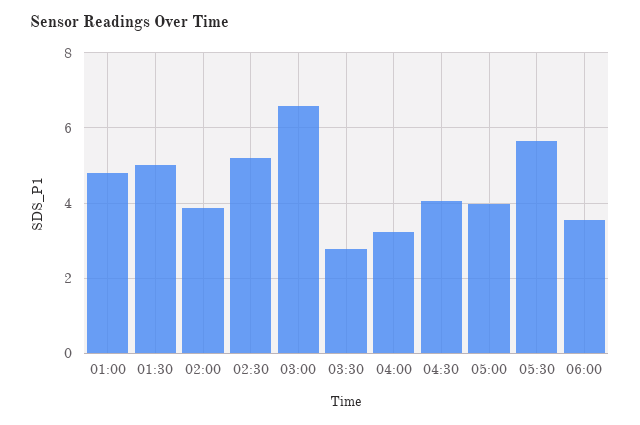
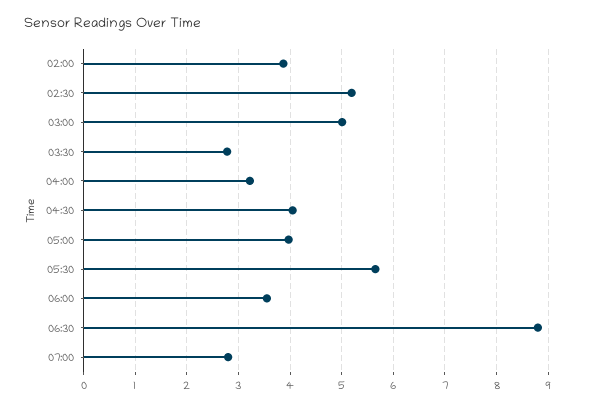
01:00: 4.8 -> none
01:30: 5 -> none
03:00: 6.6 -> 5
06:30: none -> 8.8
07:00: none -> 2.8

